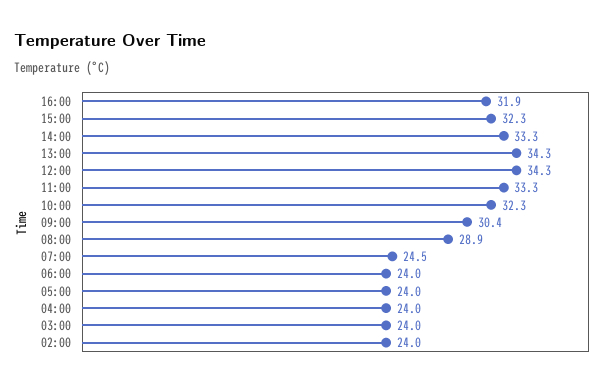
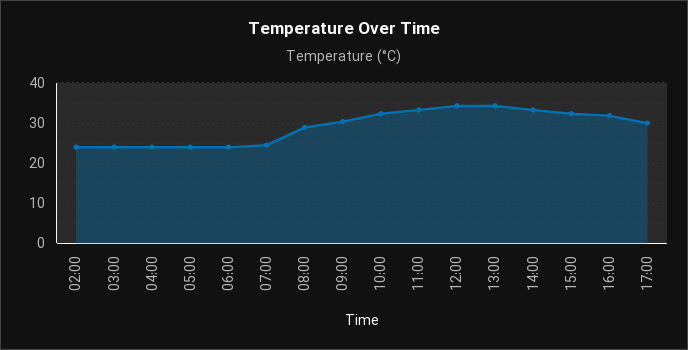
17:00: none -> 30

